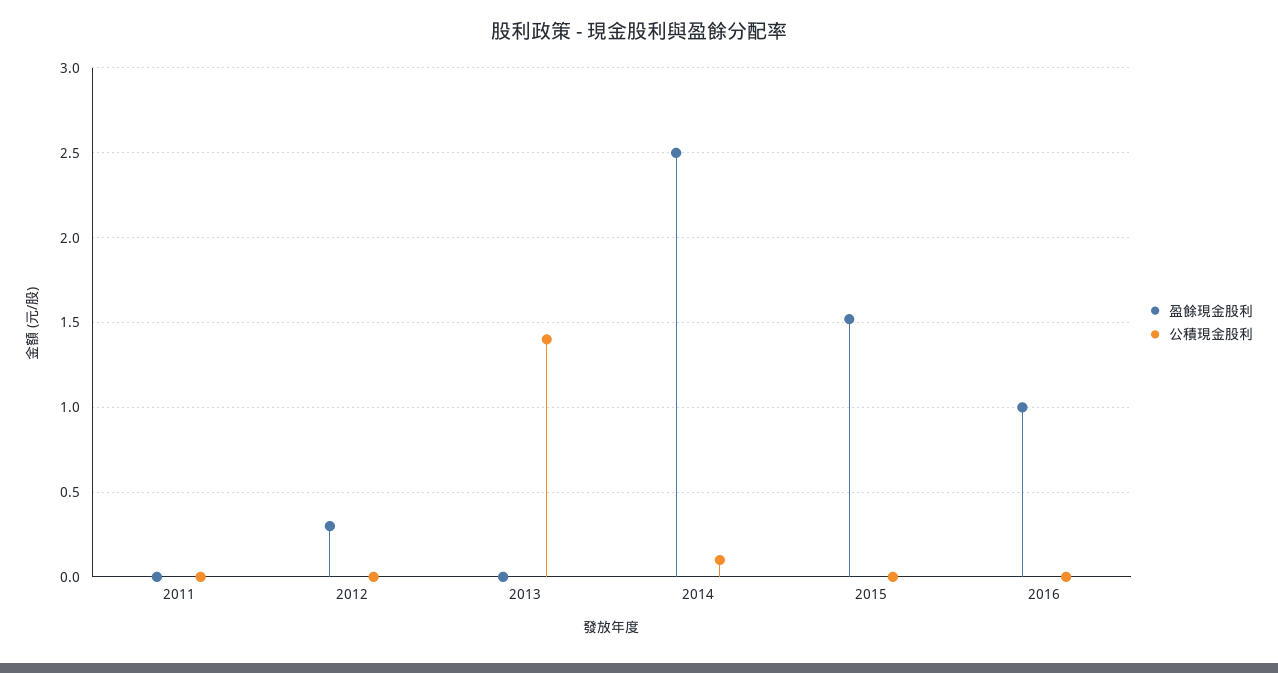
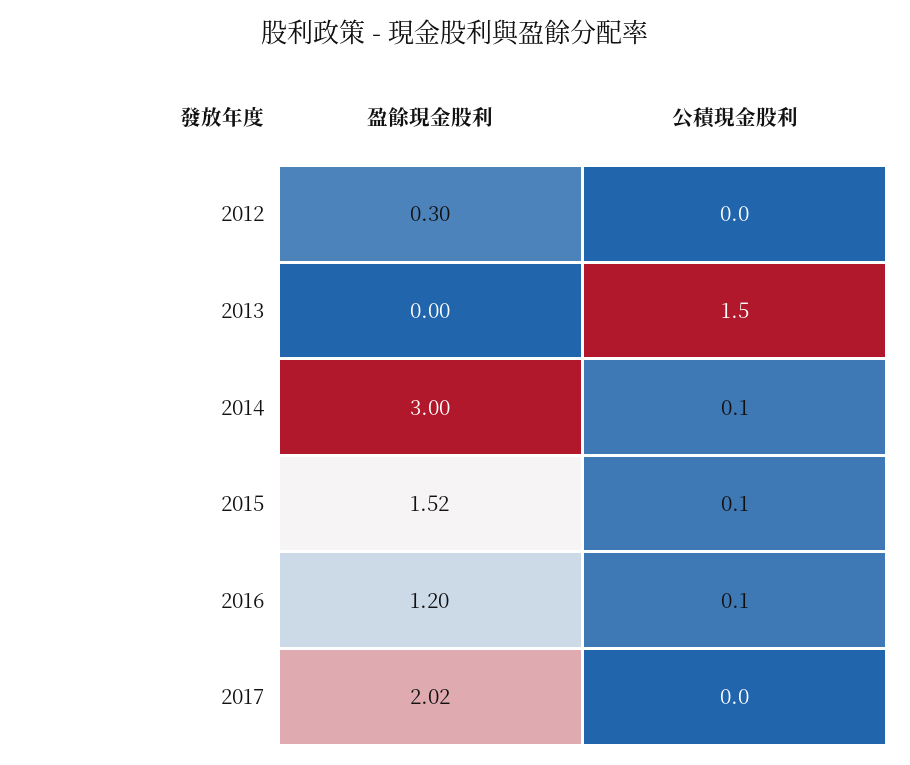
盈餘現金股利, 2011: 0 -> none
公積現金股利, 2011: 0 -> none
公積現金股利, 2013: 1.4 -> 1.5
盈餘現金股利, 2014: 2.5 -> 3
公積現金股利, 2015: 0 -> 0.1
盈餘現金股利, 2016: 1 -> 1.2
公積現金股利, 2016: 0 -> 0.1
盈餘現金股利, 2017: none -> 2.02
公積現金股利, 2017: none -> 0

